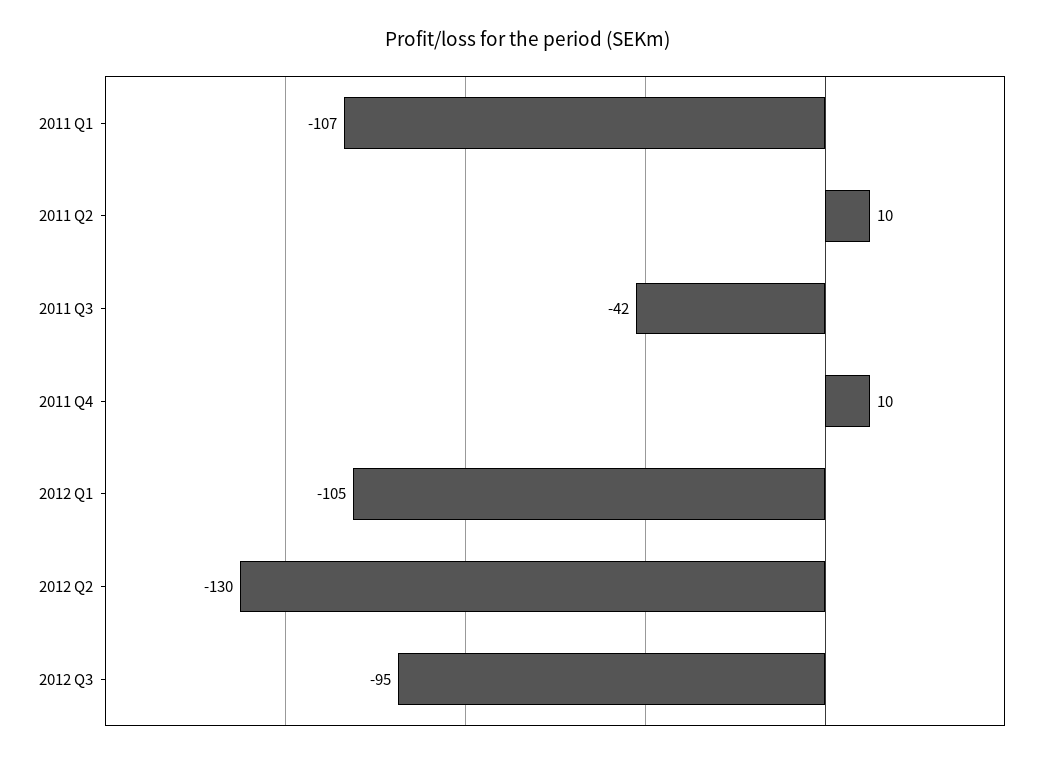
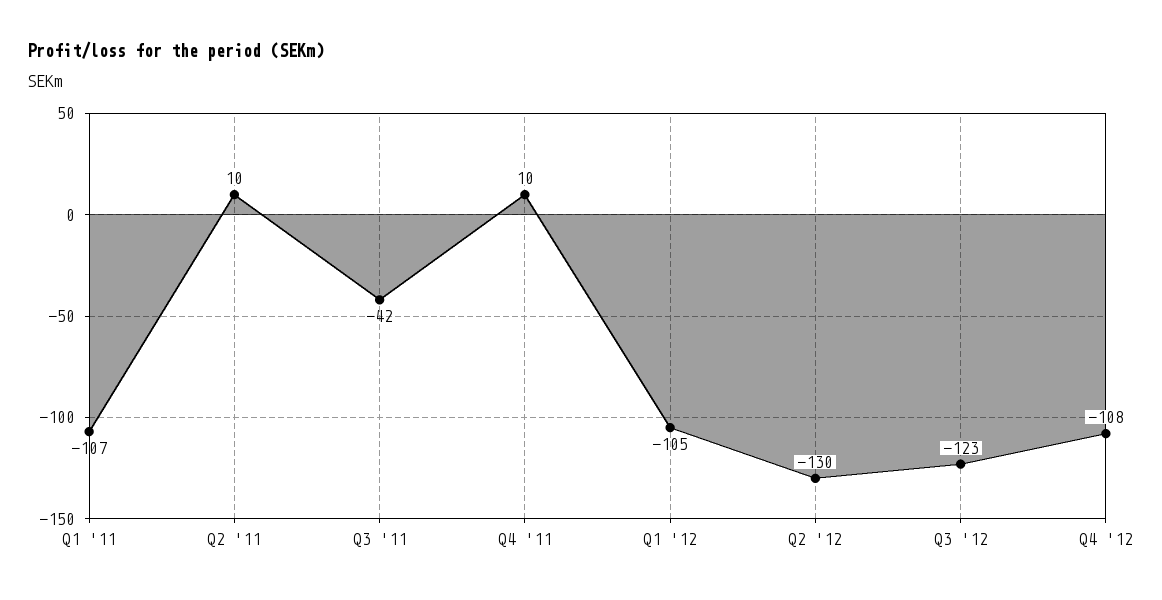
2012 Q3: -95 -> -123
Q4 '12: none -> -108

